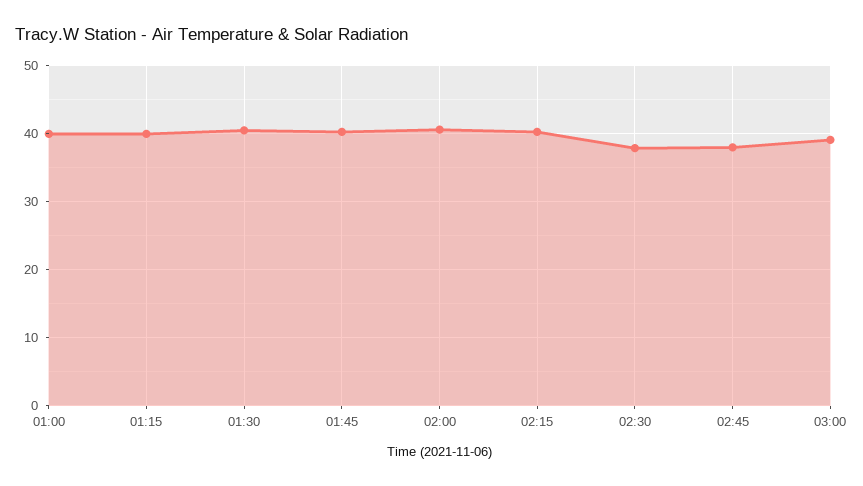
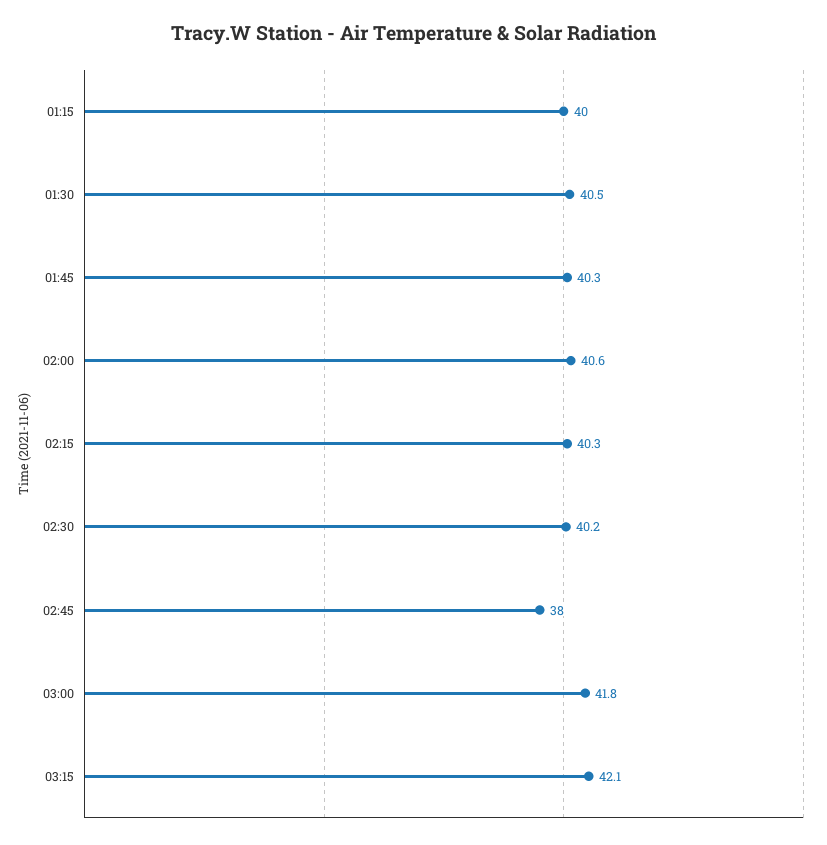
01:00: 40 -> none
02:30: 38 -> 40.2
03:00: 39 -> 41.8
03:15: none -> 42.1

